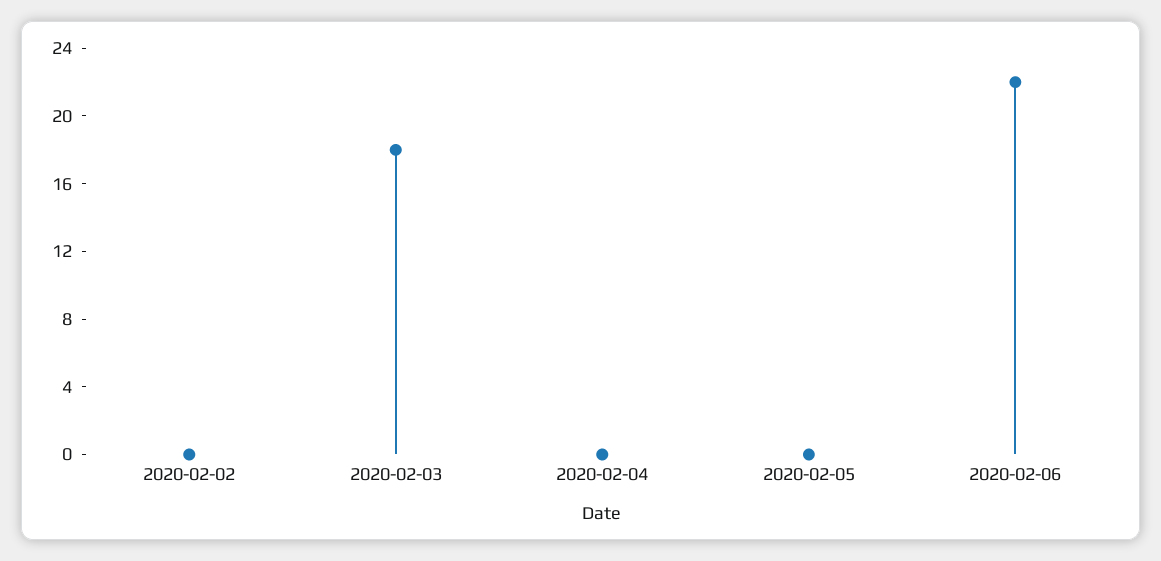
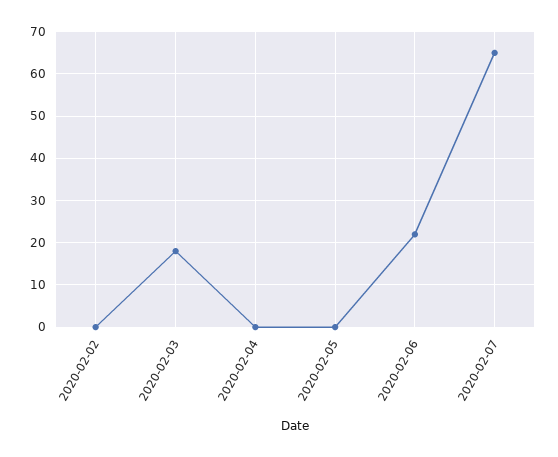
2020-02-07: none -> 65

